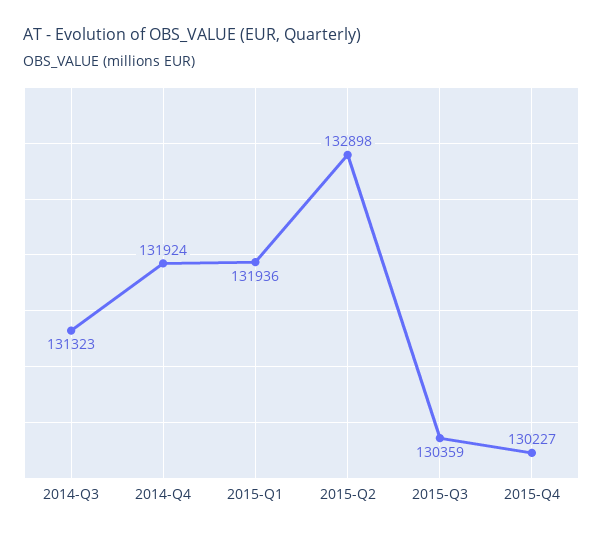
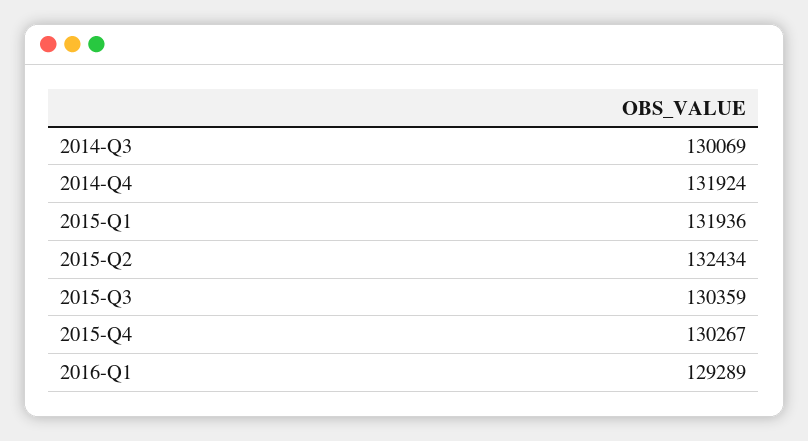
2014-Q3: 131323 -> 130069
2015-Q2: 132898 -> 132434
2015-Q4: 130227 -> 130267
2016-Q1: none -> 129289

